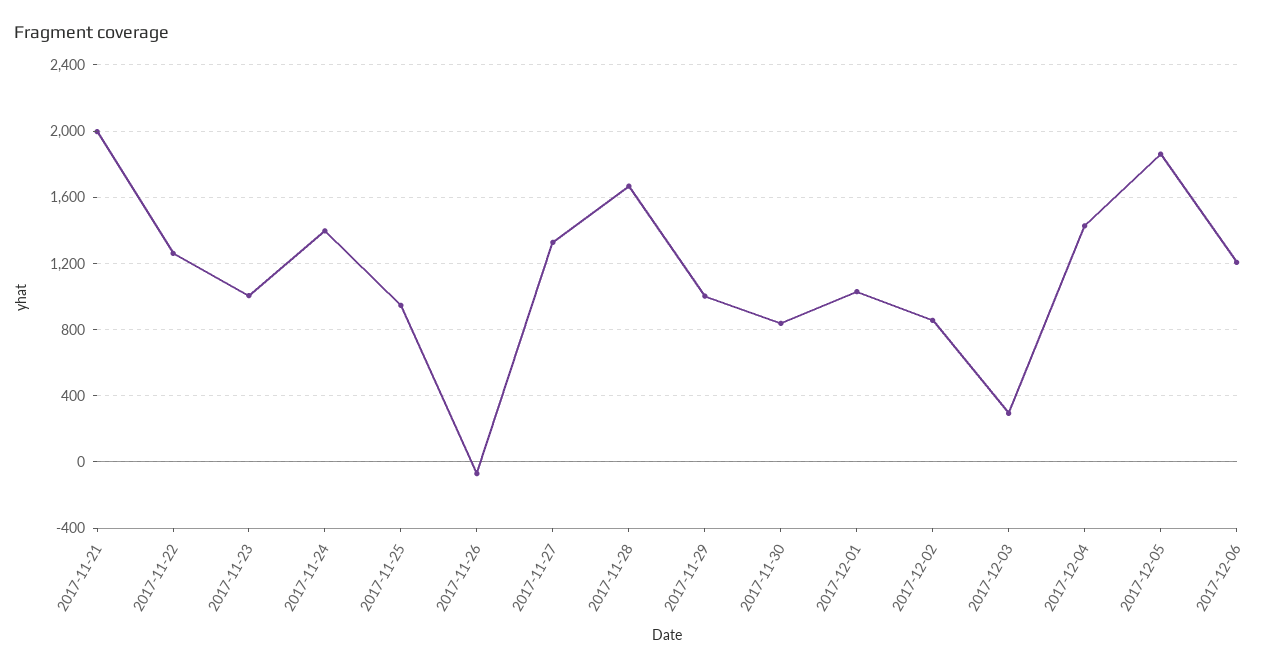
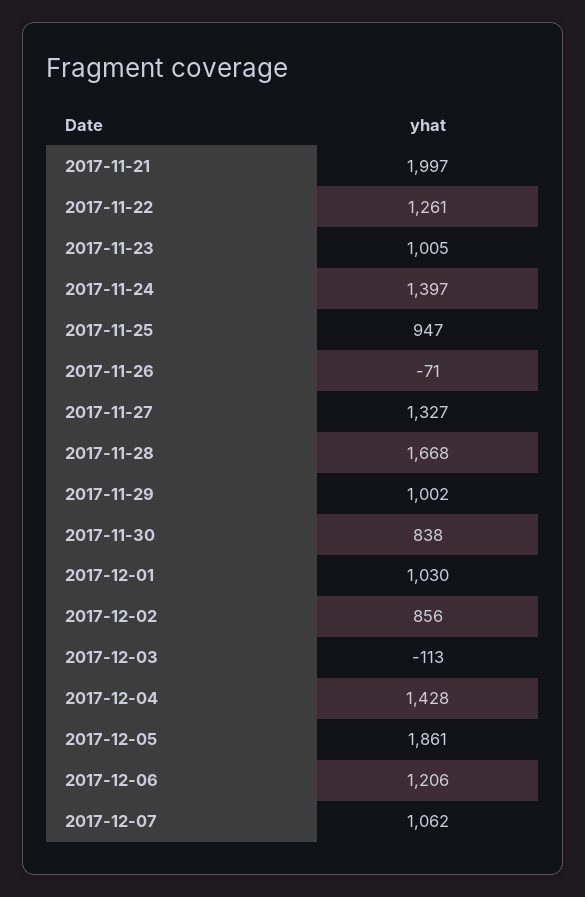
2017-12-03: 300 -> -113
2017-12-07: none -> 1062

